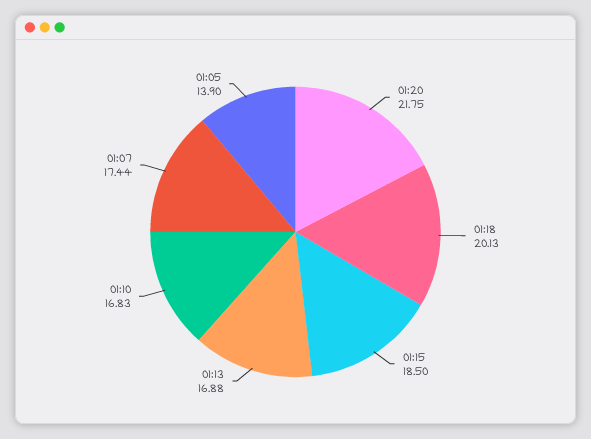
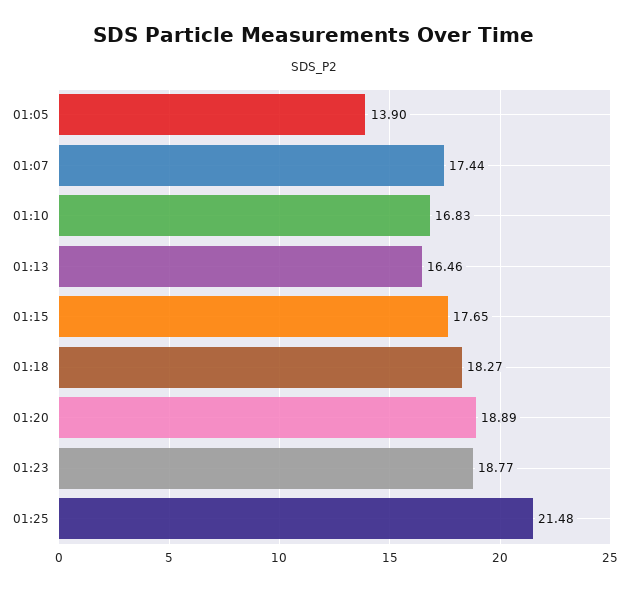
01:20: 21.75 -> 18.89
01:18: 20.13 -> 18.27
01:15: 18.5 -> 17.65
01:13: 16.88 -> 16.46
01:23: none -> 18.77
01:25: none -> 21.48

